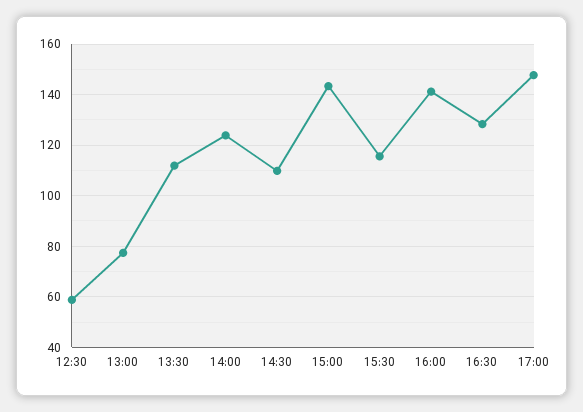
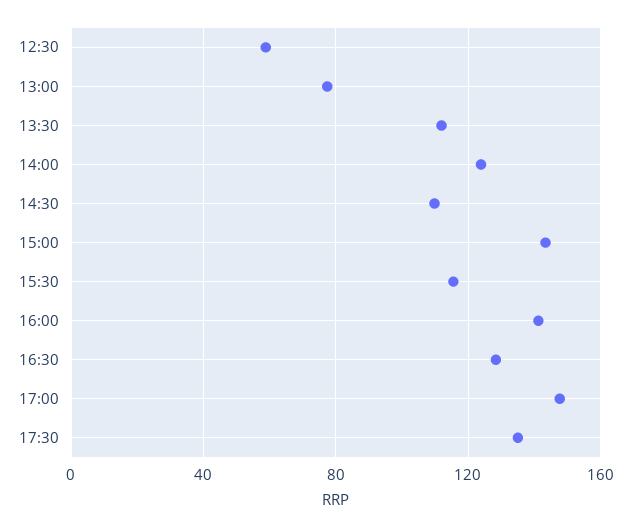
17:30: none -> 135

